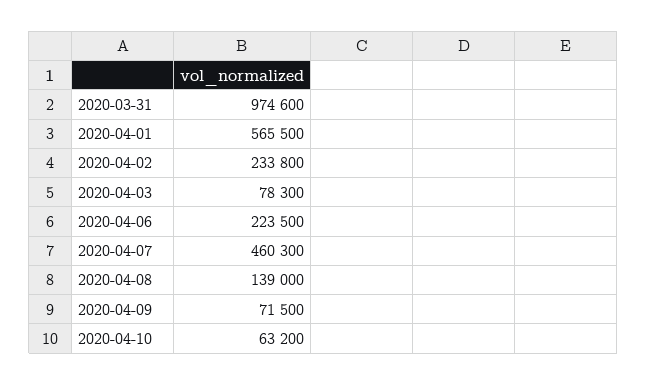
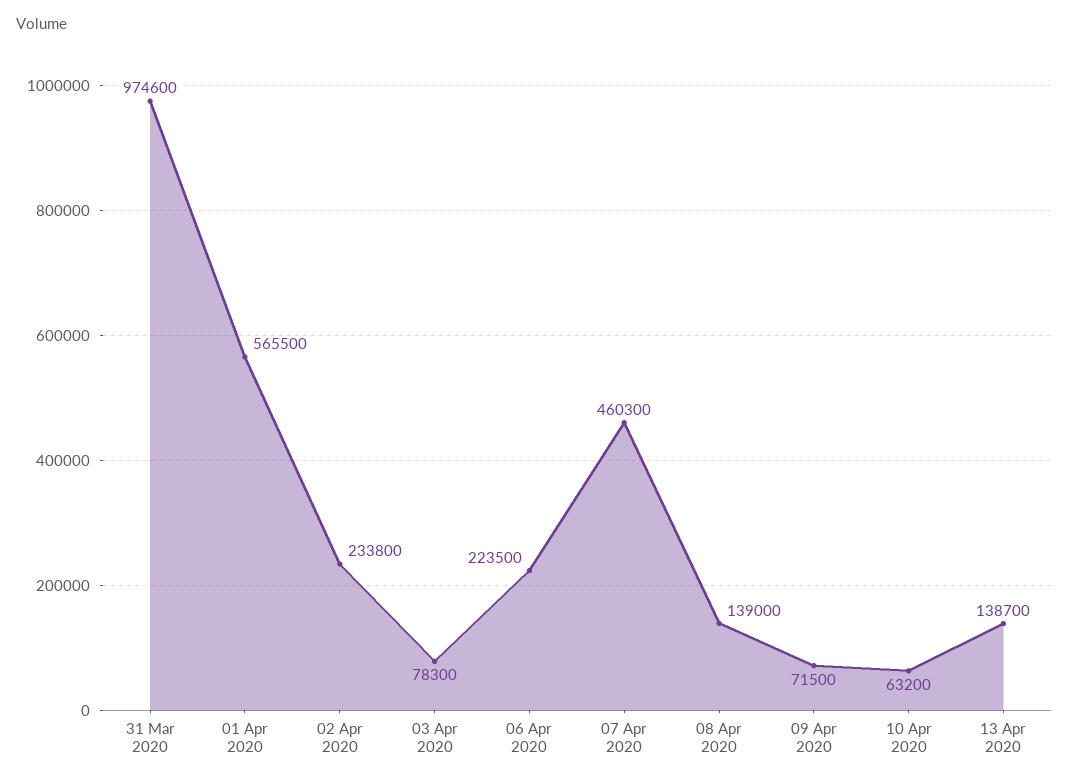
13 Apr 2020: none -> 138700

